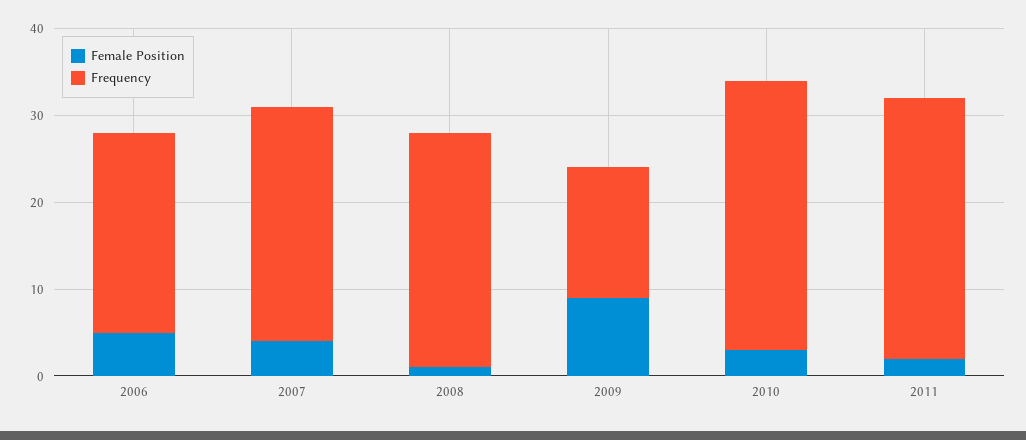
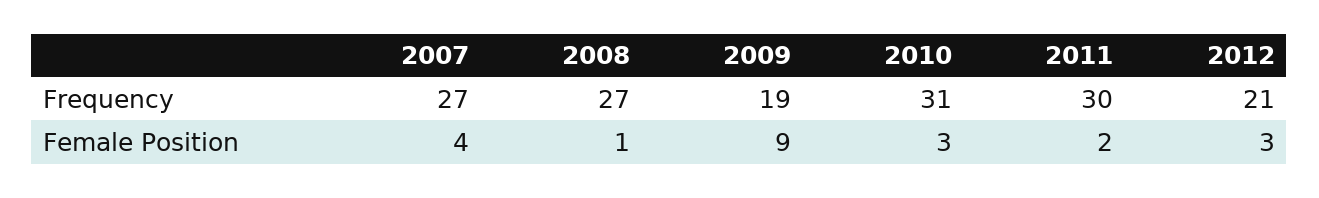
Female Position, 2006: 5 -> none
Frequency, 2006: 23 -> none
Frequency, 2009: 15 -> 19
Frequency, 2012: none -> 21
Female Position, 2012: none -> 3

